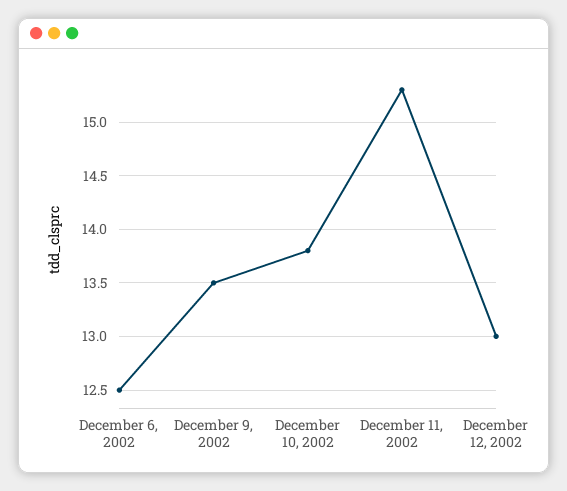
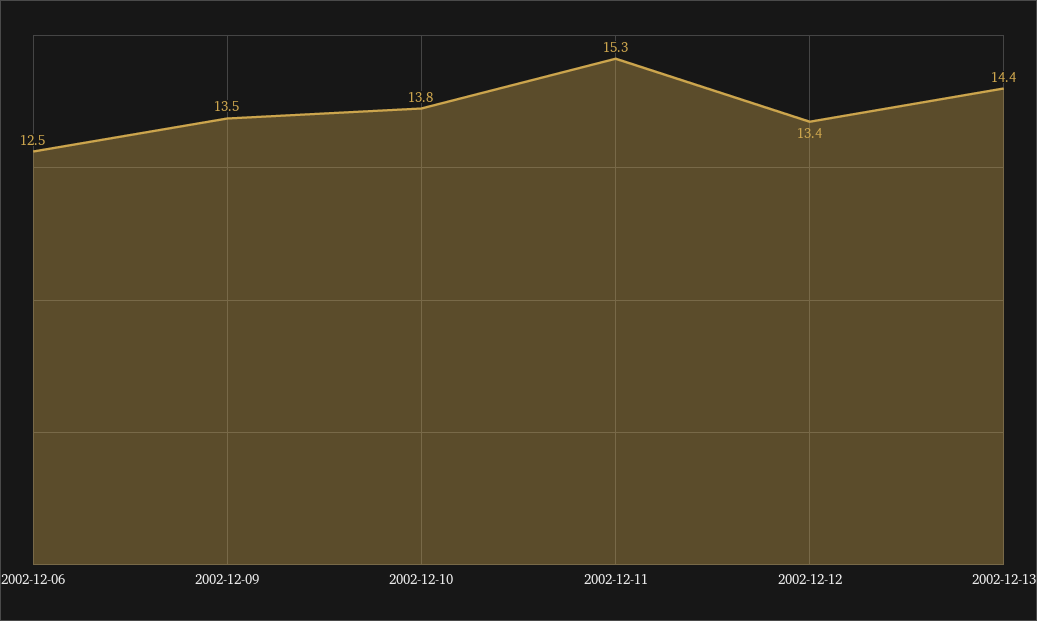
December 12, 2002: 13 -> 13.4
2002-12-13: none -> 14.4

